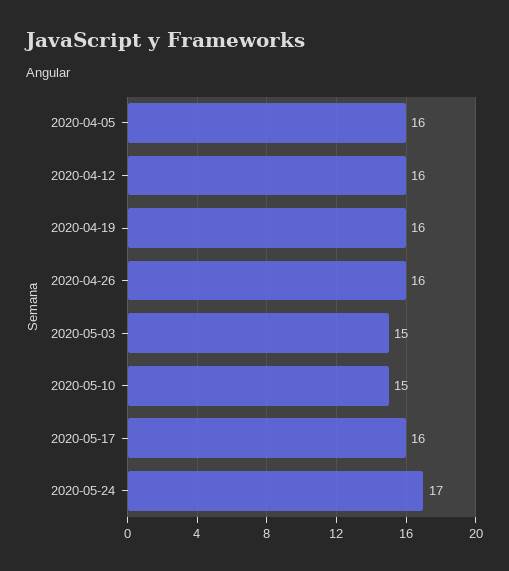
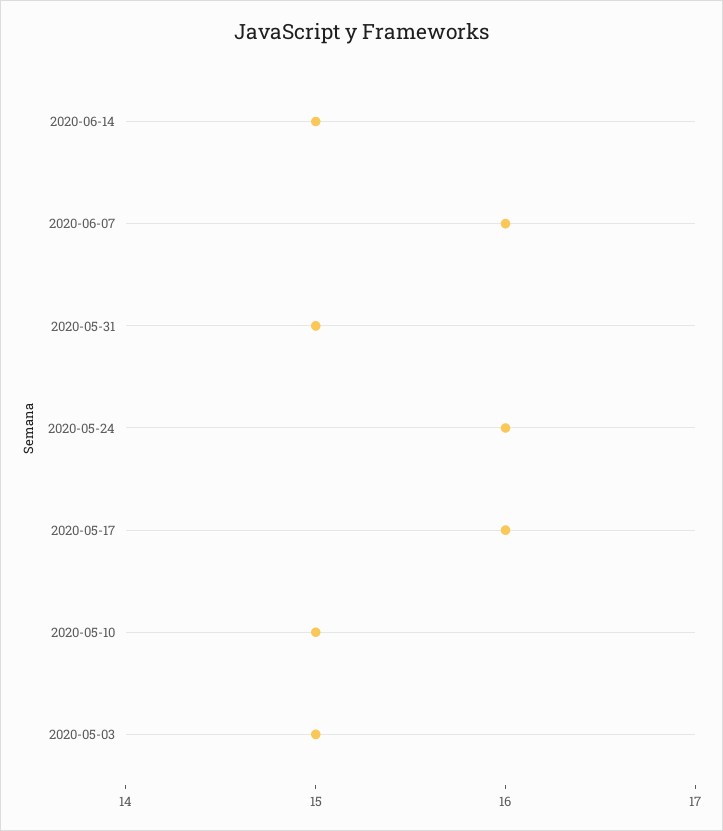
2020-04-05: 16 -> none
2020-04-12: 16 -> none
2020-04-19: 16 -> none
2020-04-26: 16 -> none
2020-05-24: 17 -> 16
2020-06-14: none -> 15
2020-06-07: none -> 16
2020-05-31: none -> 15

